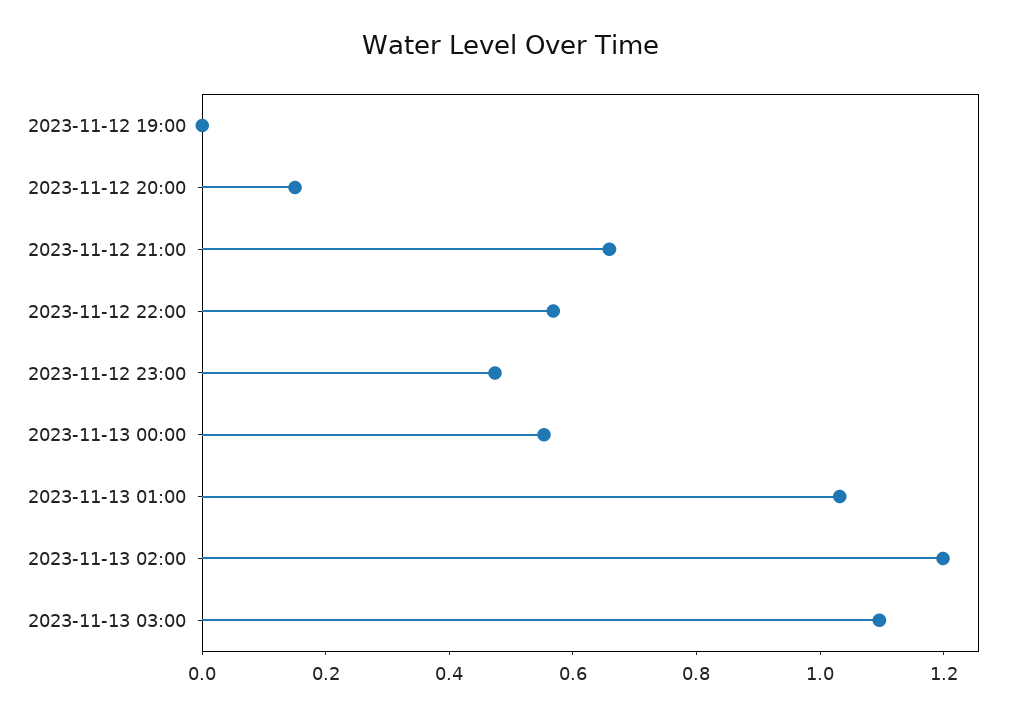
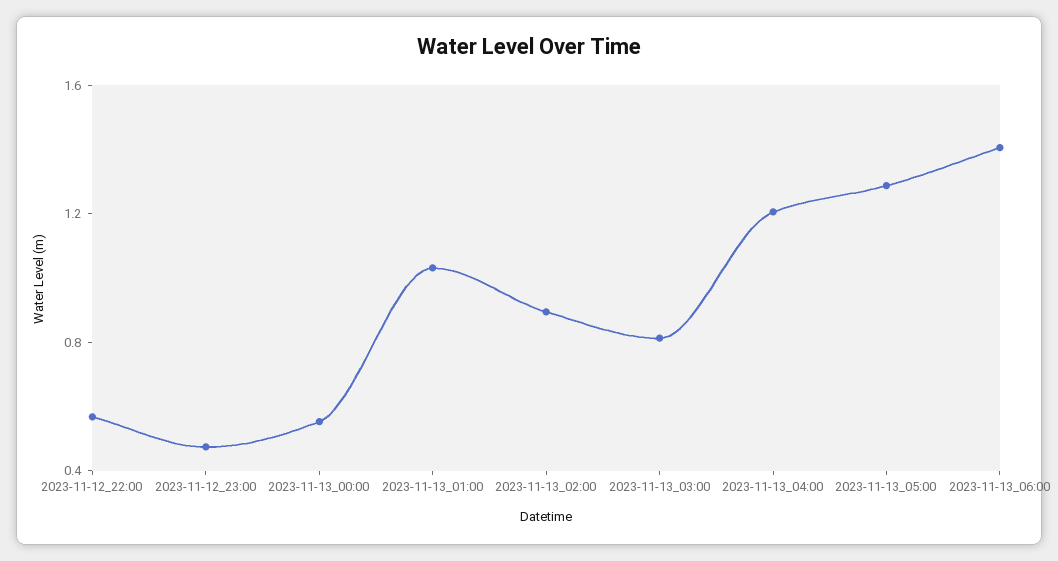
2023-11-12 19:00: 0 -> none
2023-11-12 20:00: 0.15 -> none
2023-11-12 21:00: 0.65 -> none
2023-11-13 02:00: 1.2 -> 0.9
2023-11-13 03:00: 1.1 -> 0.8
2023-11-13_04:00: none -> 1.2
2023-11-13_05:00: none -> 1.3
2023-11-13_06:00: none -> 1.4

